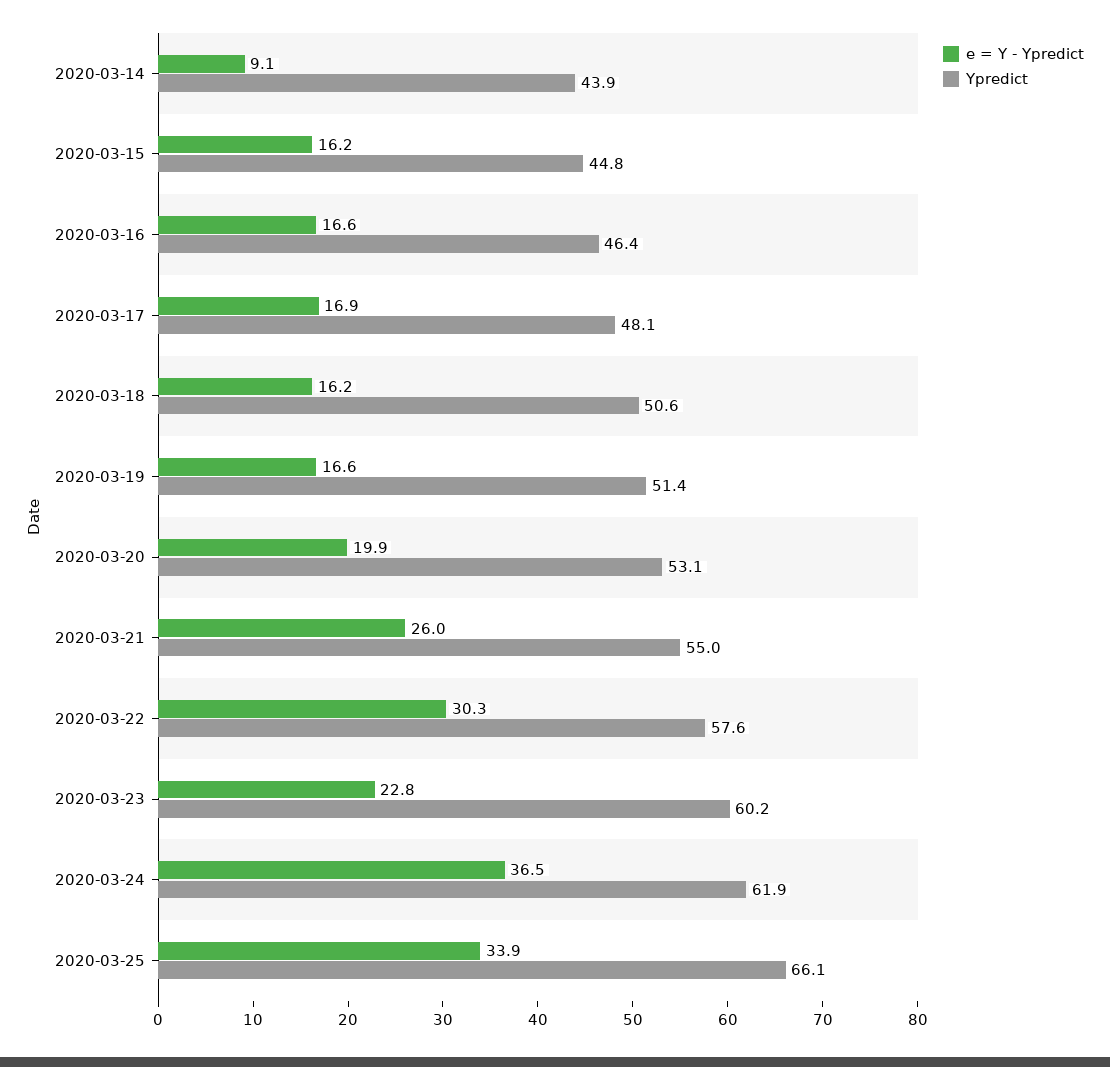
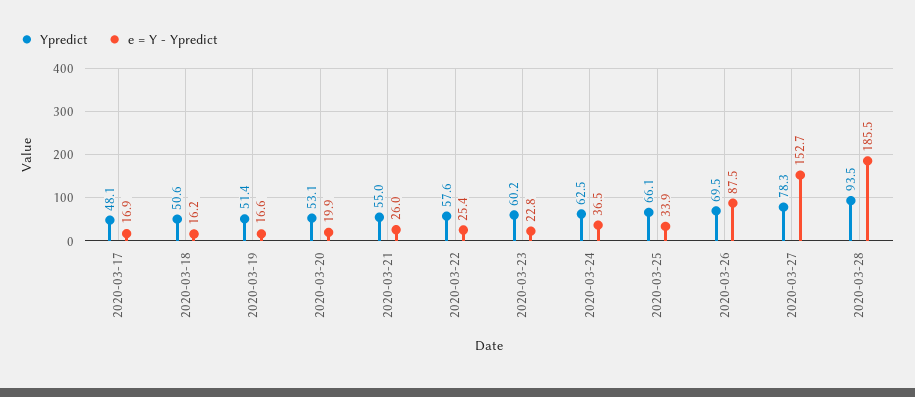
e = Y - Ypredict, 2020-03-14: 9.1 -> none
Ypredict, 2020-03-14: 43.9 -> none
e = Y - Ypredict, 2020-03-15: 16.2 -> none
Ypredict, 2020-03-15: 44.8 -> none
e = Y - Ypredict, 2020-03-16: 16.6 -> none
Ypredict, 2020-03-16: 46.4 -> none
e = Y - Ypredict, 2020-03-22: 30.3 -> 25.4
Ypredict, 2020-03-24: 61.9 -> 62.5
Ypredict, 2020-03-26: none -> 69.5
e = Y - Ypredict, 2020-03-26: none -> 87.5
Ypredict, 2020-03-27: none -> 78.3
e = Y - Ypredict, 2020-03-27: none -> 152.7
Ypredict, 2020-03-28: none -> 93.5
e = Y - Ypredict, 2020-03-28: none -> 185.5

